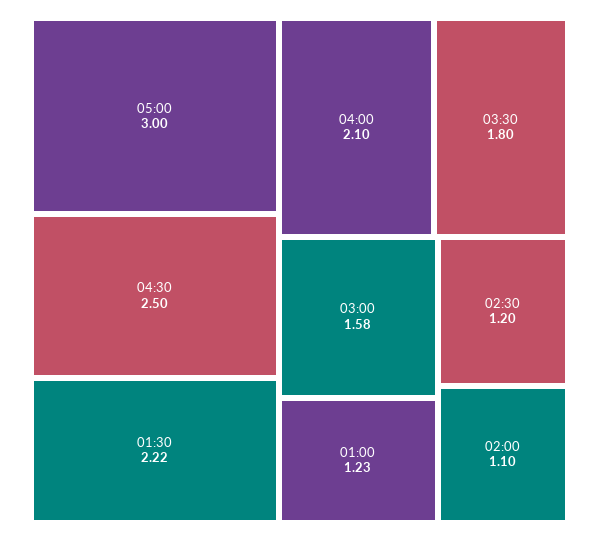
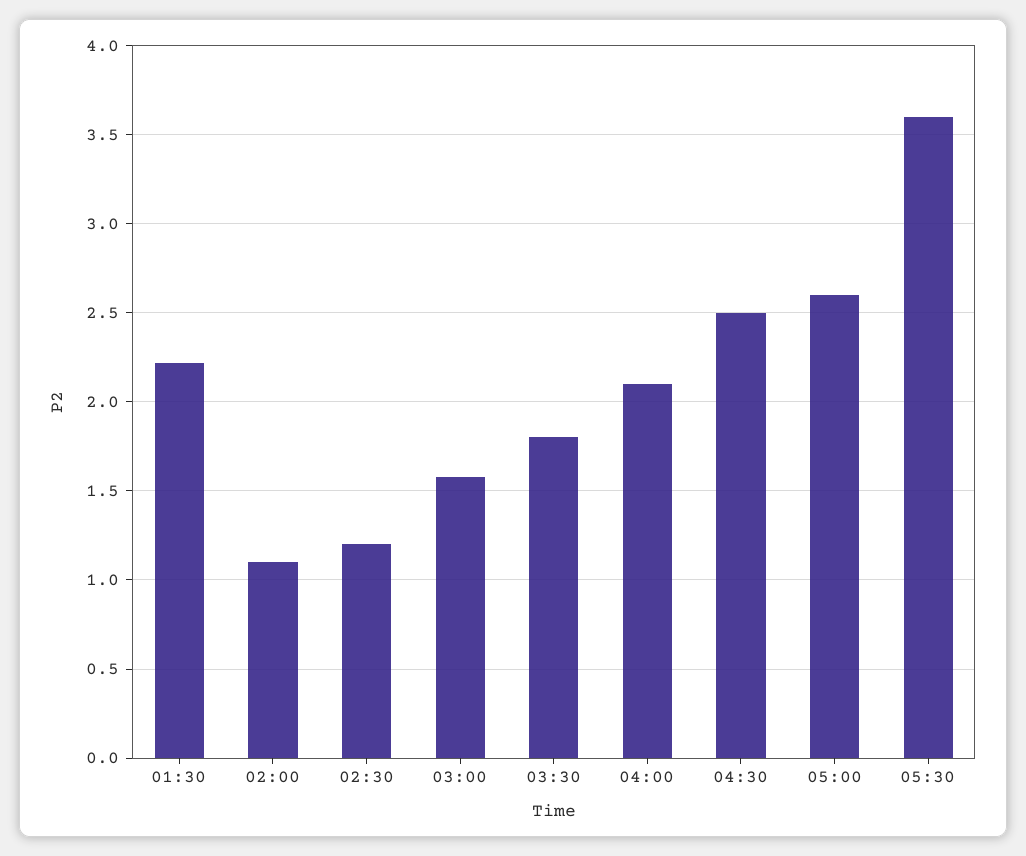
05:00: 3 -> 2.6
01:00: 1.23 -> none
05:30: none -> 3.6

